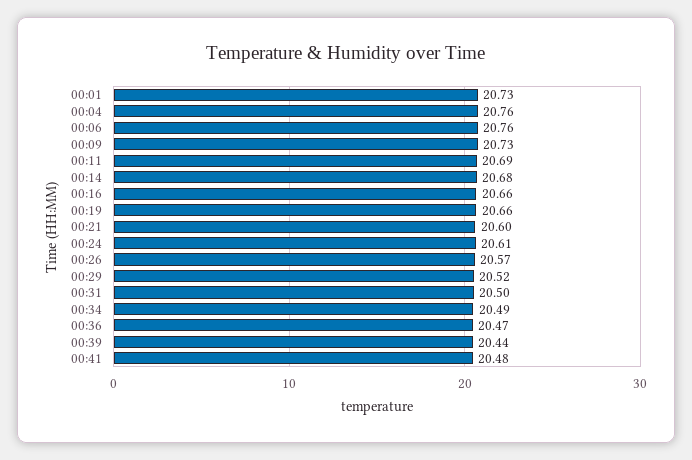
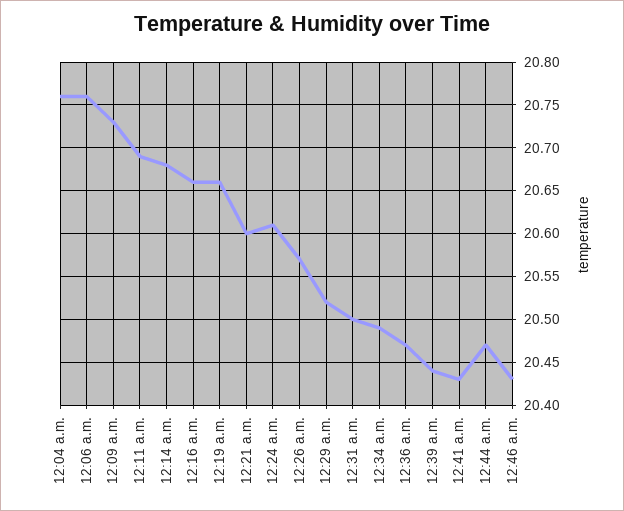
00:01: 20.73 -> none
00:41: 20.48 -> 20.43
12:44 a.m.: none -> 20.47
12:46 a.m.: none -> 20.43

